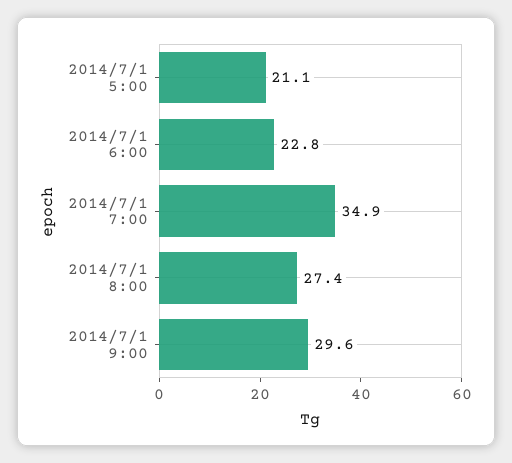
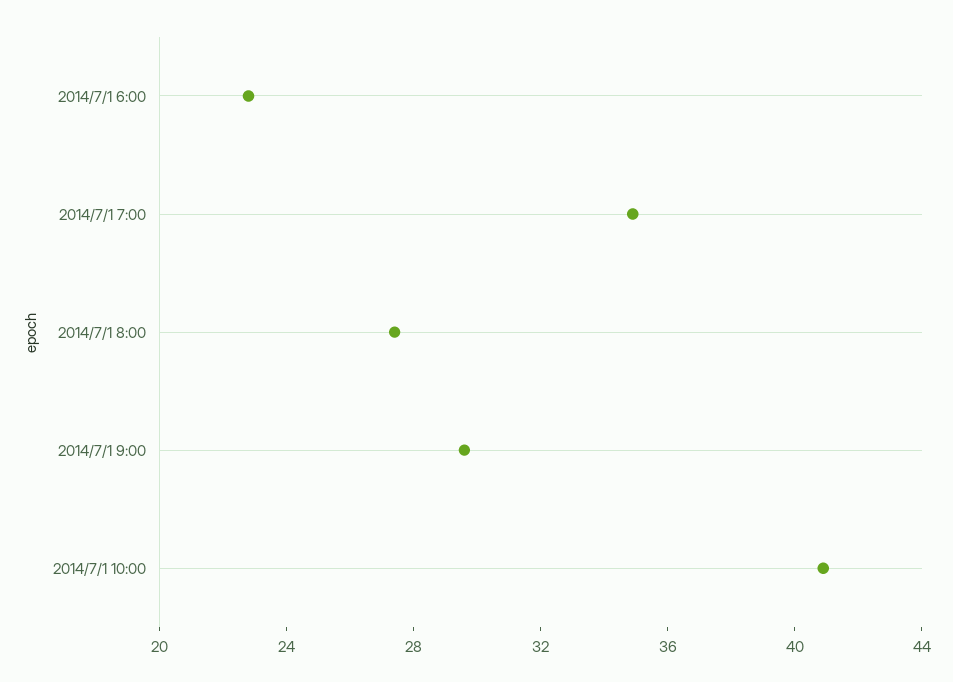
2014/7/1 5:00: 21.1 -> none
2014/7/1 10:00: none -> 41

